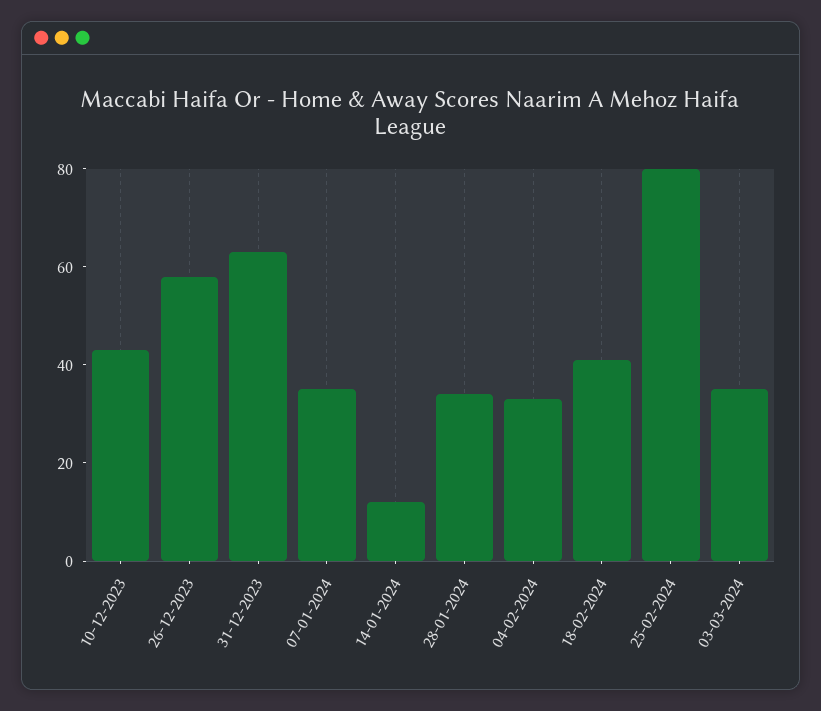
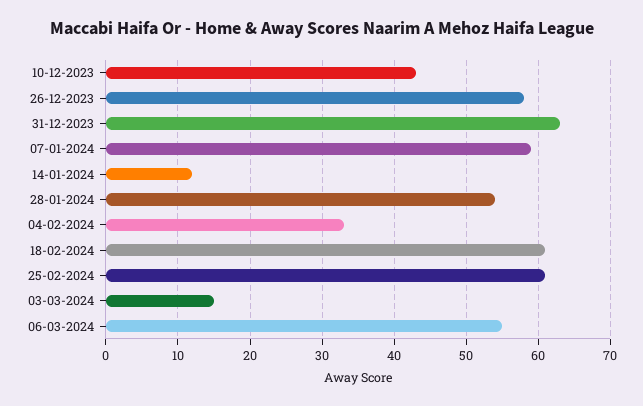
07-01-2024: 35 -> 59
28-01-2024: 35 -> 54
18-02-2024: 40 -> 61
25-02-2024: 80 -> 61
03-03-2024: 35 -> 15
06-03-2024: none -> 55

